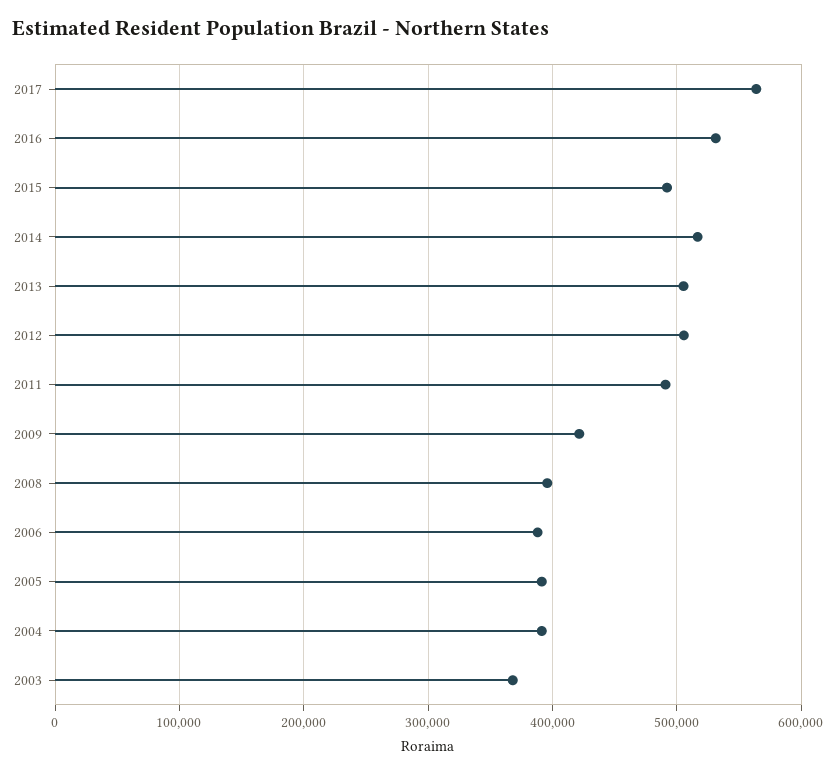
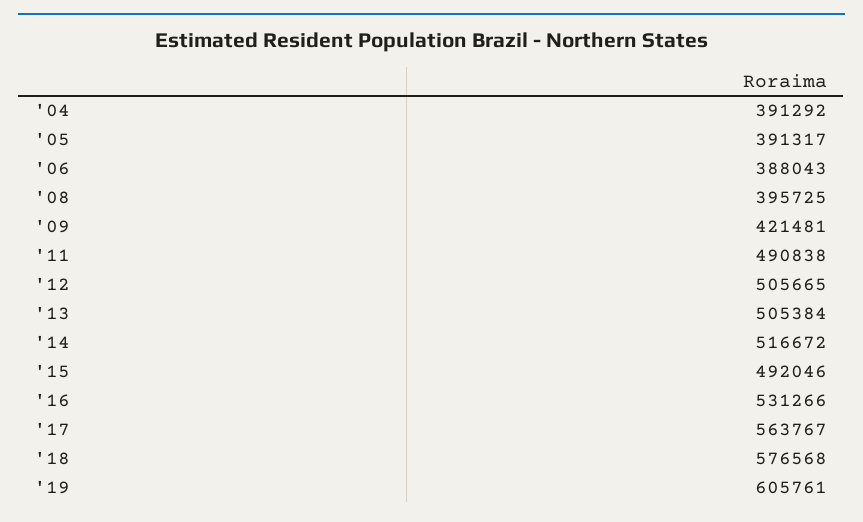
2003: 370000 -> none
'18: none -> 576568
'19: none -> 605761

